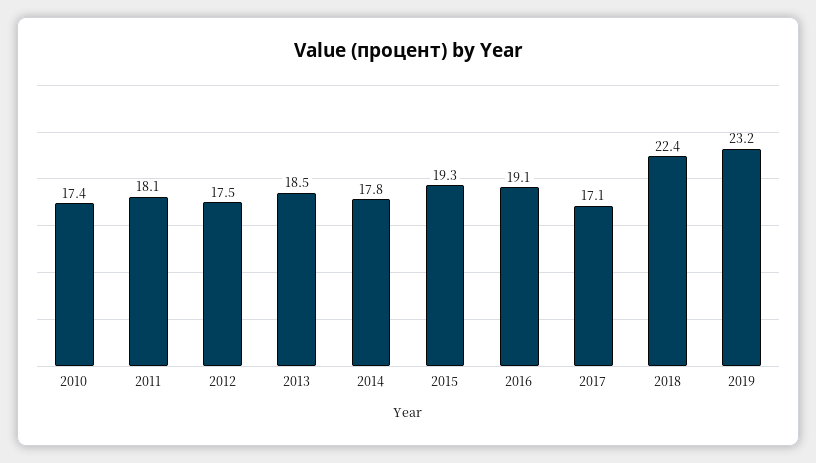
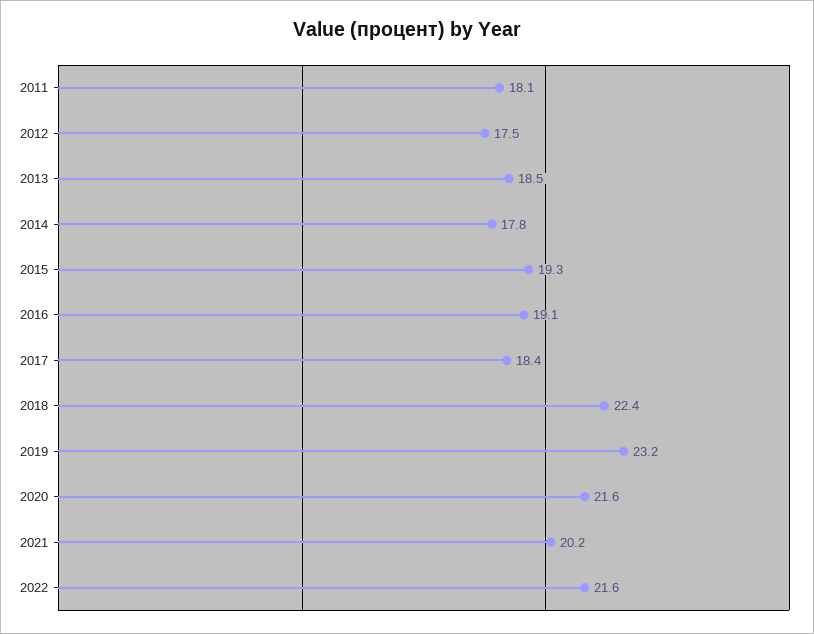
2010: 17.4 -> none
2017: 17.1 -> 18.4
2020: none -> 21.6
2021: none -> 20.2
2022: none -> 21.6

